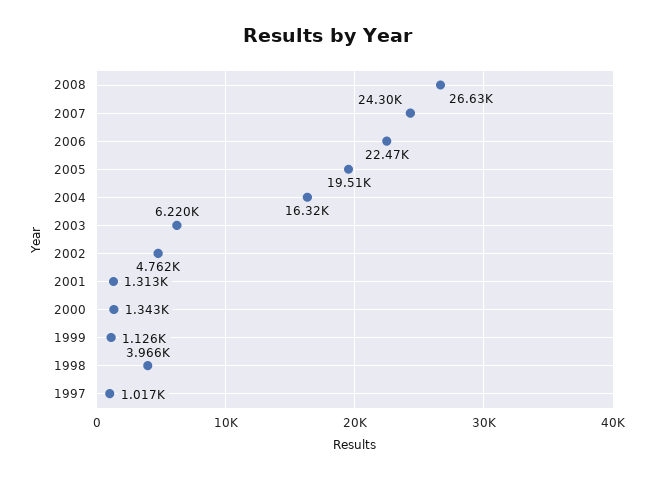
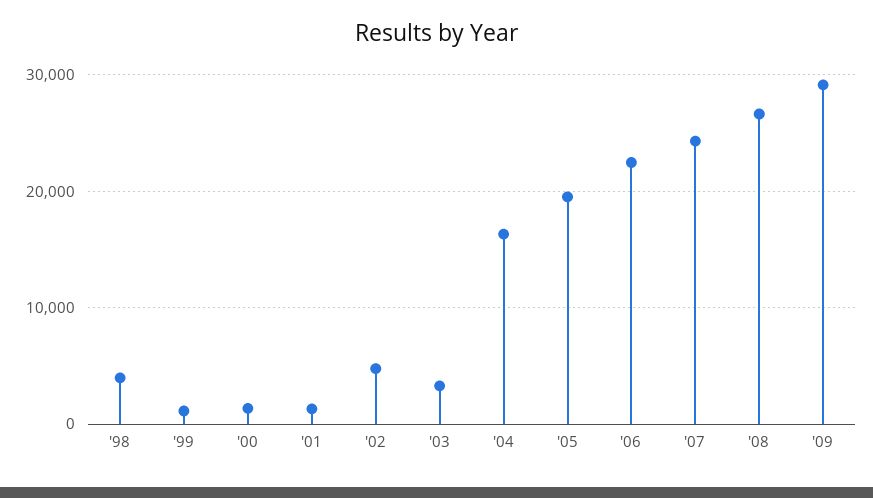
2003: 6220 -> 3000
1997: 1017 -> none
'09: none -> 29000

